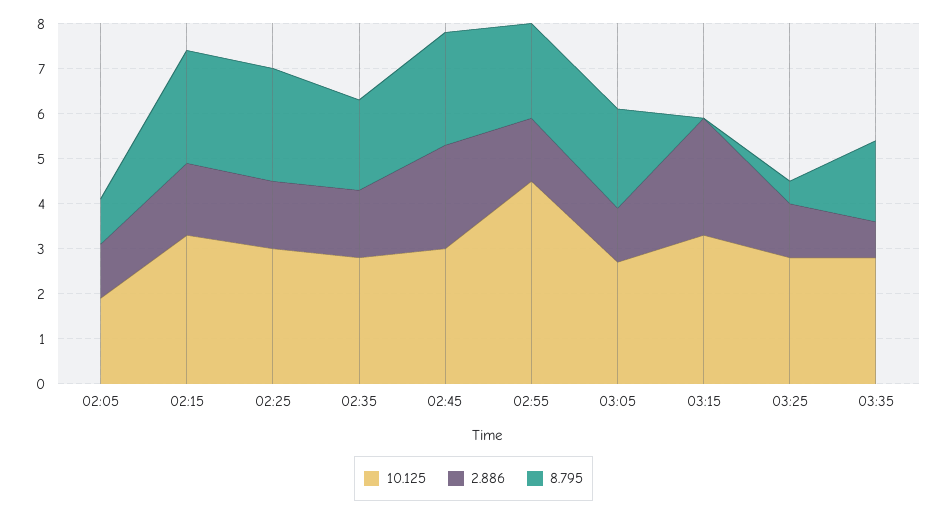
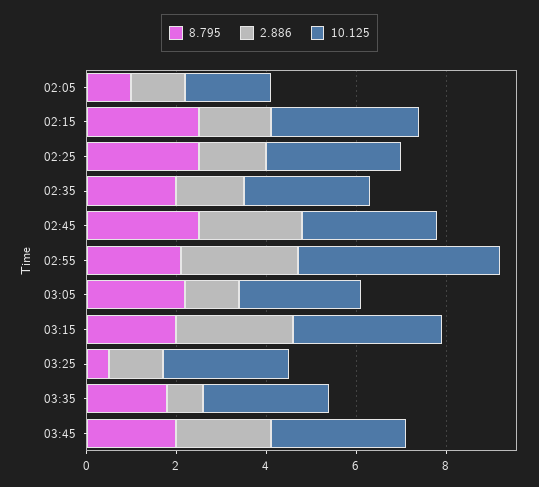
2.886, 02:55: 1.5 -> 2.5
8.795, 03:15: 0 -> 2
8.795, 03:45: none -> 2
2.886, 03:45: none -> 2
10.125, 03:45: none -> 3

